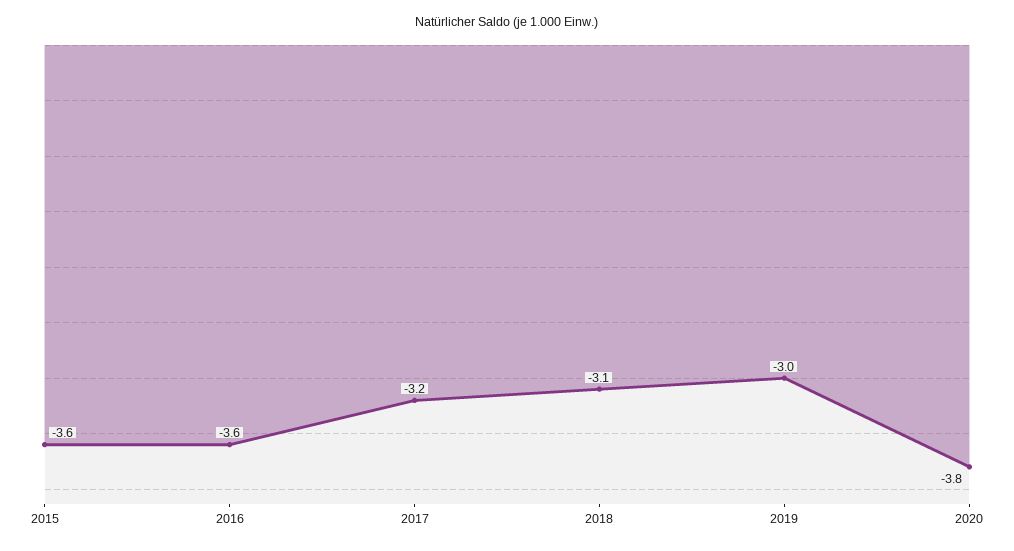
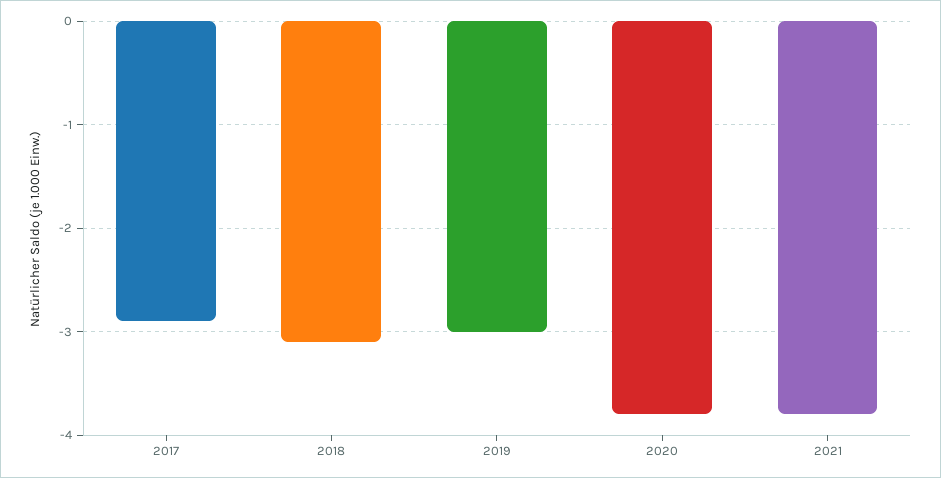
2015: -3.6 -> none
2016: -3.6 -> none
2017: -3.2 -> -2.9
2021: none -> -3.8

